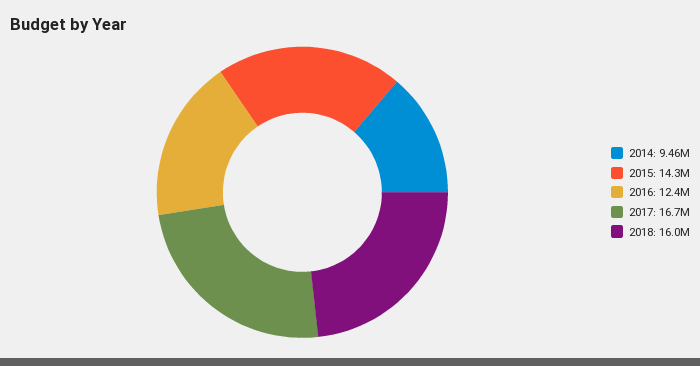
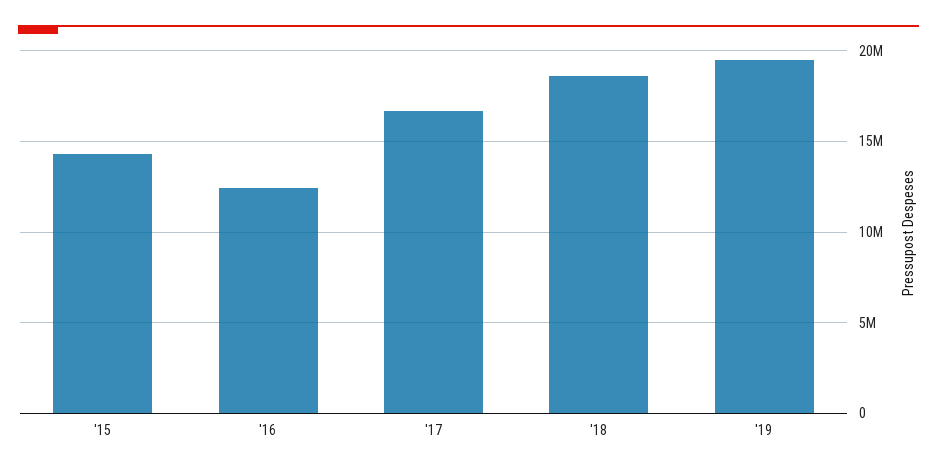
2014: 9460000 -> none
2018: 16000000 -> 18500000
'19: none -> 19500000

